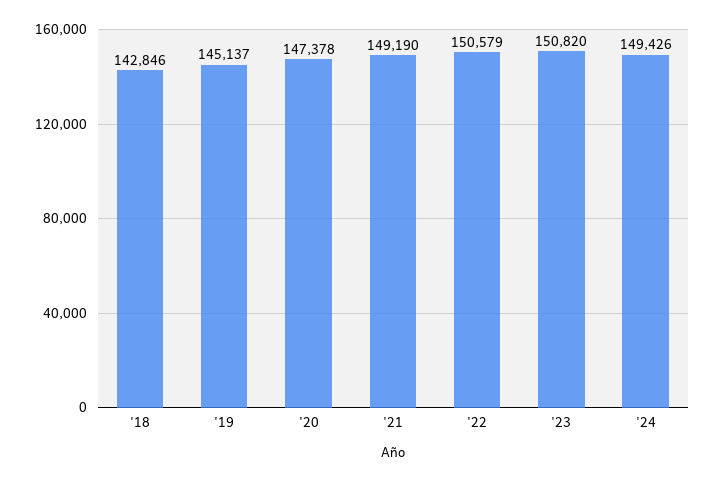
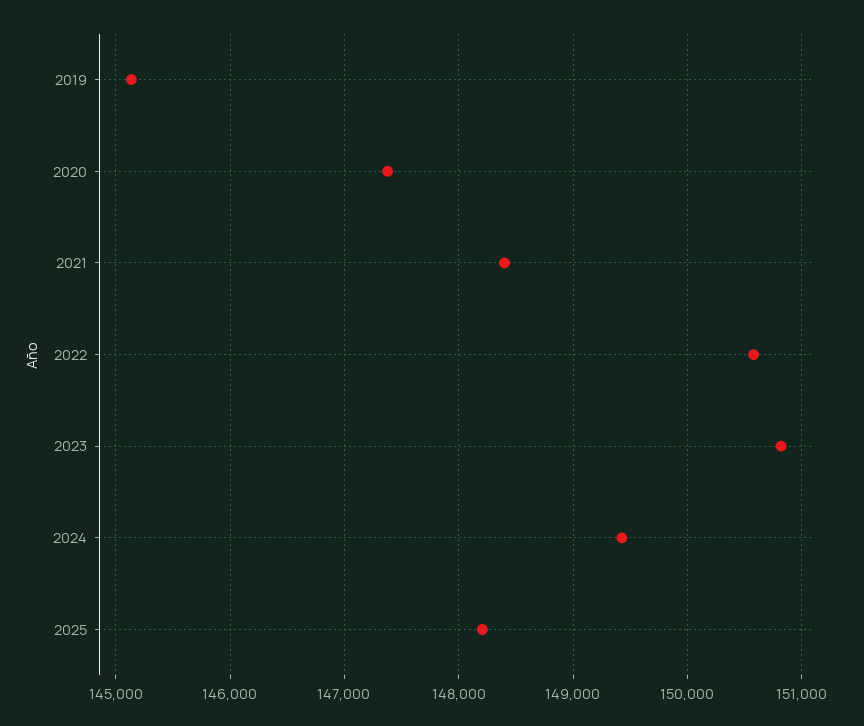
'18: 142846 -> none
'21: 149190 -> 148400
2025: none -> 148200

